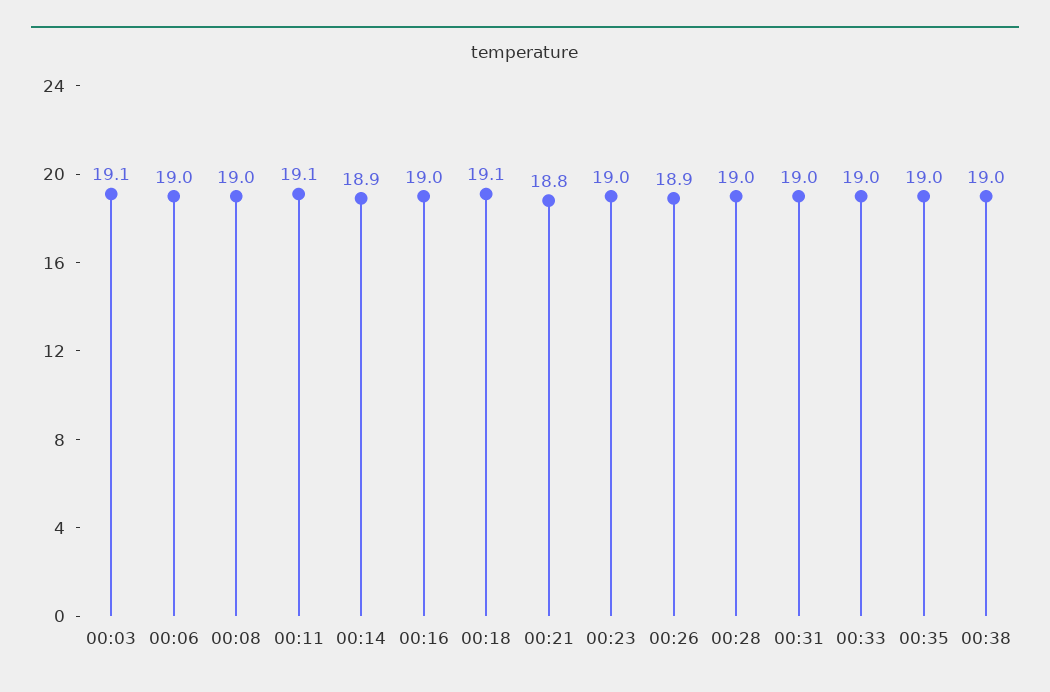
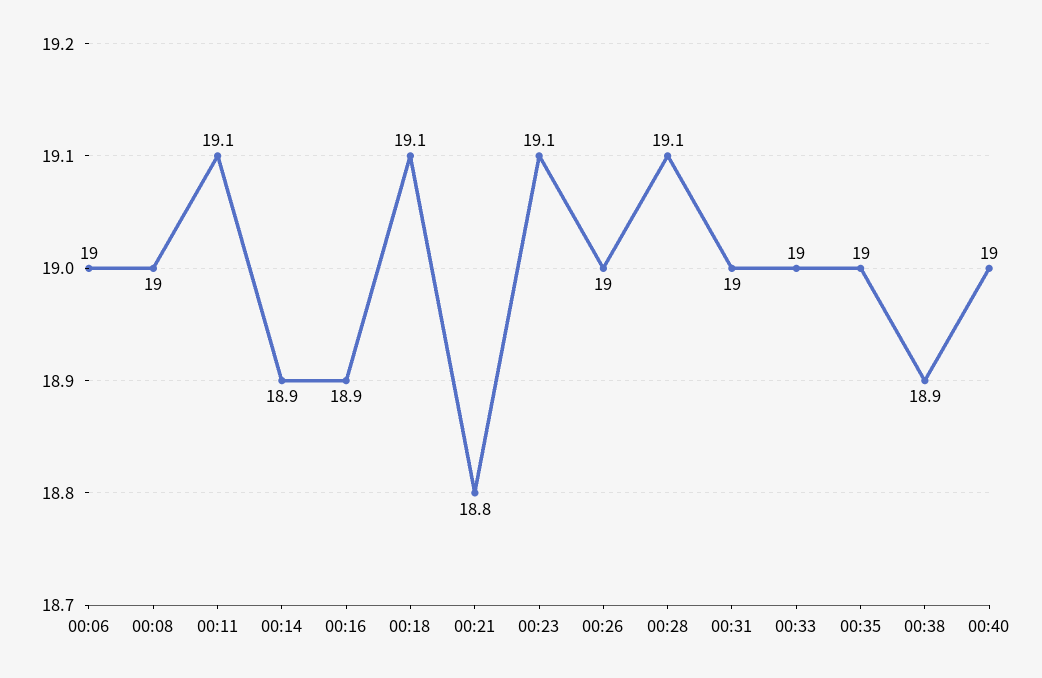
00:03: 19.1 -> none
00:16: 19 -> 18.9
00:23: 19 -> 19.1
00:26: 18.9 -> 19
00:28: 19 -> 19.1
00:38: 19 -> 18.9
00:40: none -> 19

